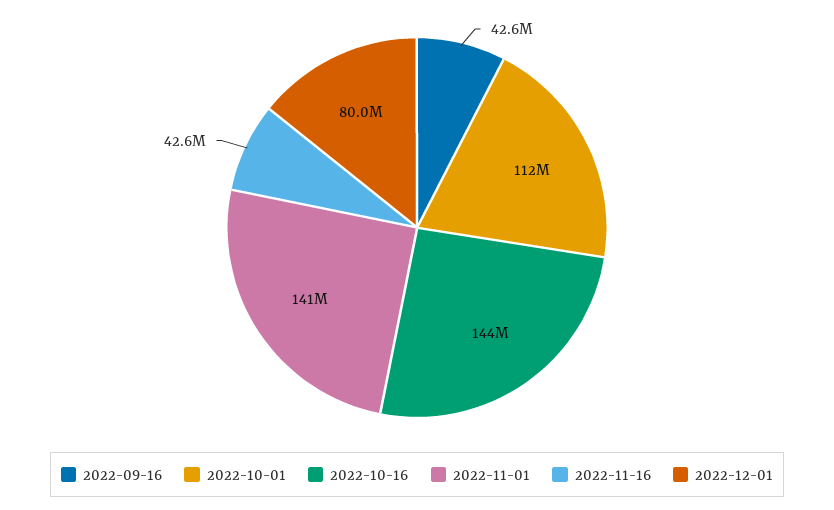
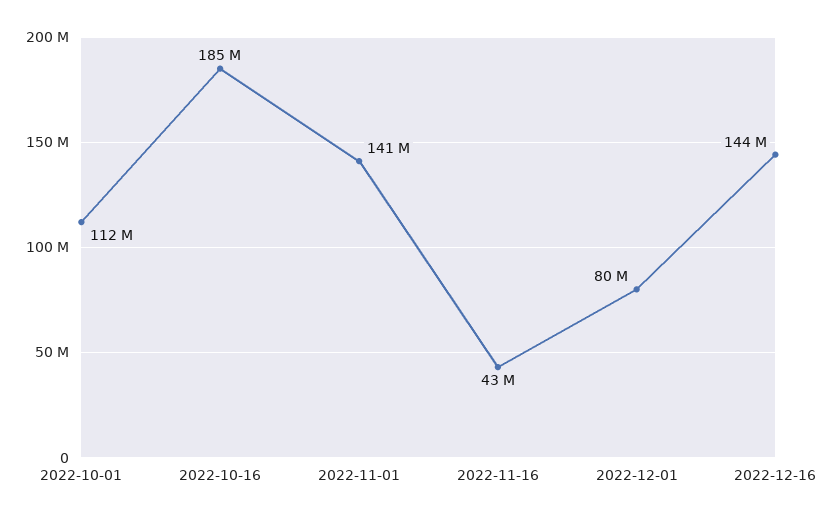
2022-09-16: 42600000 -> none
2022-10-16: 144000000 -> 185000000
2022-12-16: none -> 144000000

